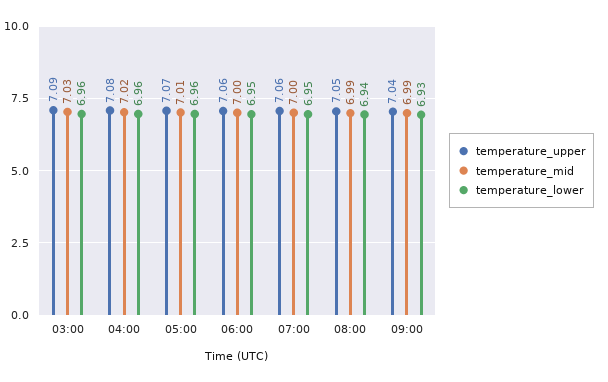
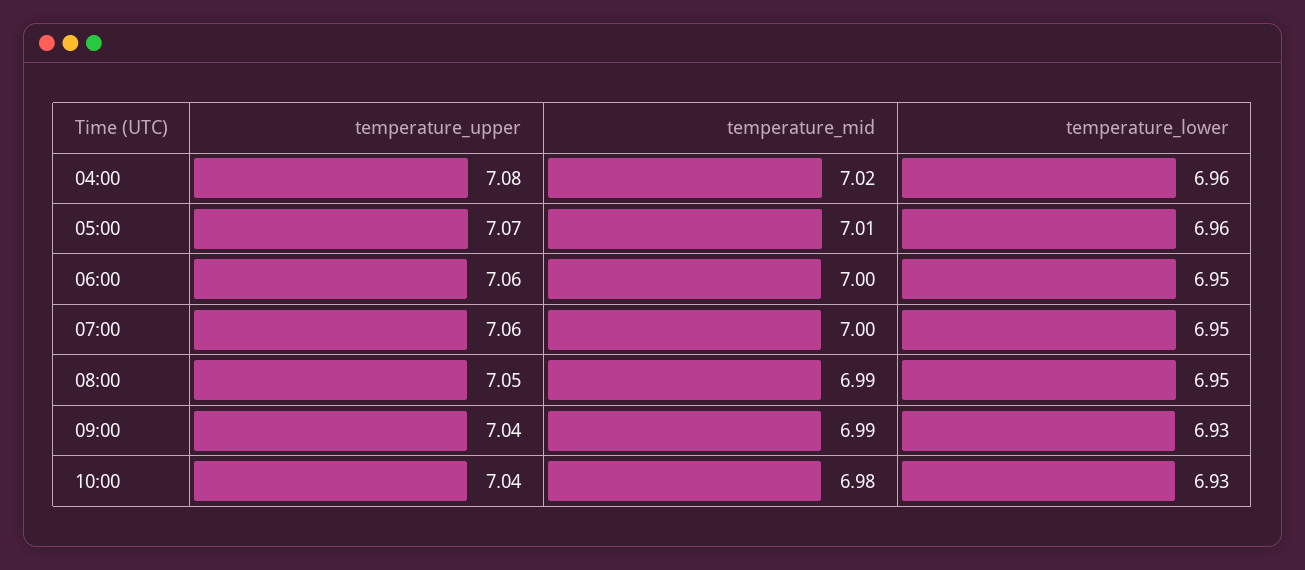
temperature_upper, 03:00: 7.09 -> none
temperature_mid, 03:00: 7.03 -> none
temperature_lower, 03:00: 6.96 -> none
temperature_lower, 08:00: 6.94 -> 6.95
temperature_upper, 10:00: none -> 7.04
temperature_mid, 10:00: none -> 6.98
temperature_lower, 10:00: none -> 6.93

